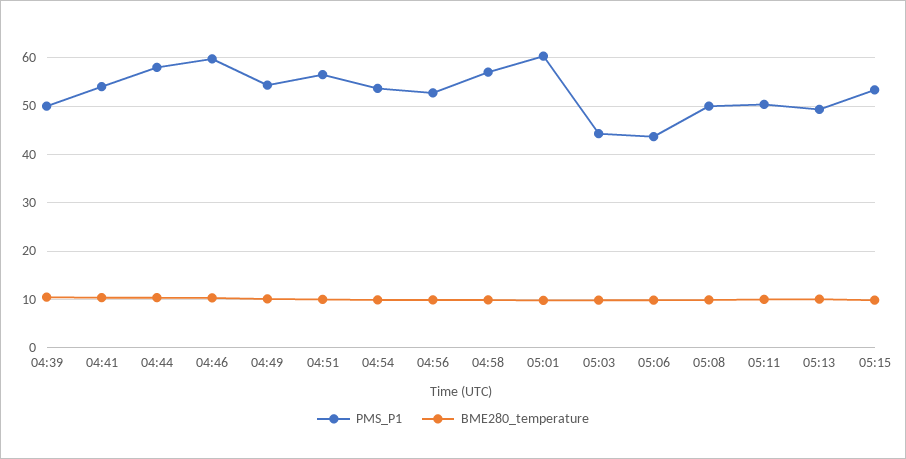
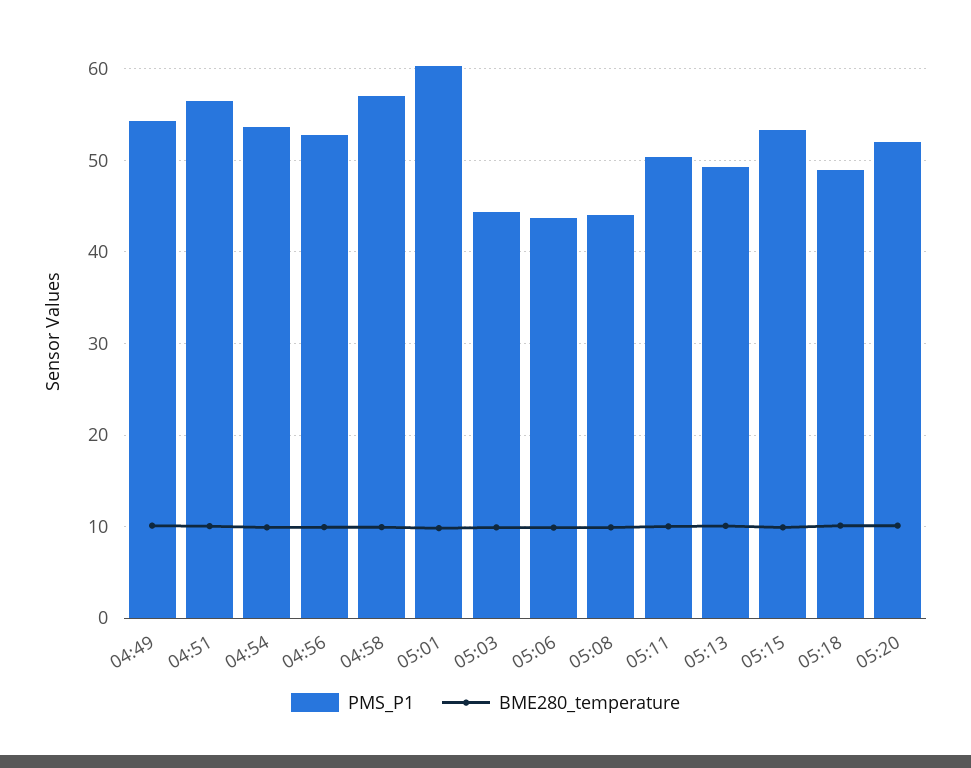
PMS_P1, 04:39: 50 -> none
BME280_temperature, 04:39: 10 -> none
PMS_P1, 04:41: 54 -> none
BME280_temperature, 04:41: 10 -> none
PMS_P1, 04:44: 58 -> none
BME280_temperature, 04:44: 10 -> none
PMS_P1, 04:46: 60 -> none
BME280_temperature, 04:46: 10 -> none
PMS_P1, 05:08: 50 -> 44
PMS_P1, 05:18: none -> 49
BME280_temperature, 05:18: none -> 10
PMS_P1, 05:20: none -> 52
BME280_temperature, 05:20: none -> 10

